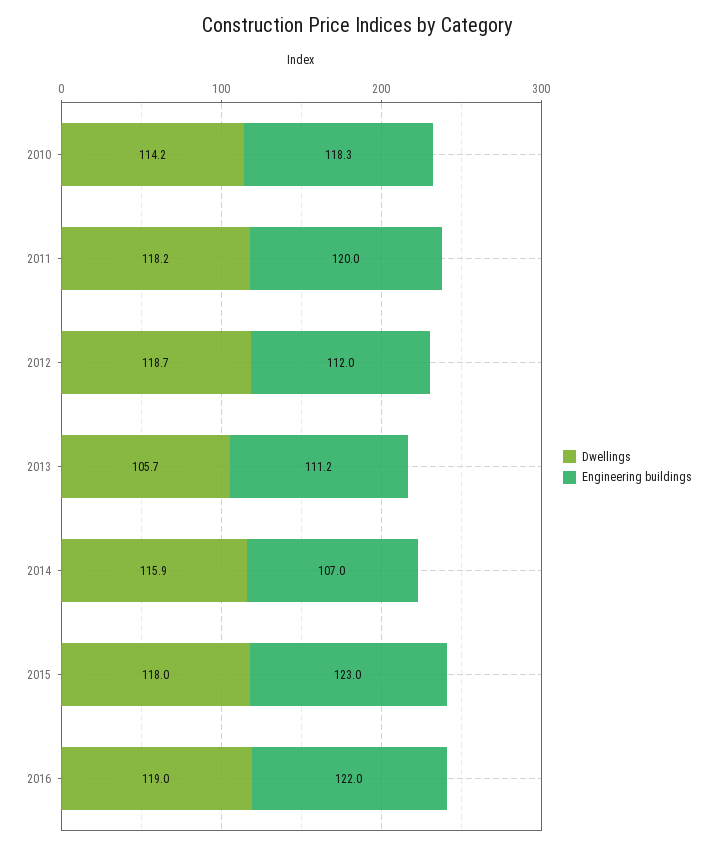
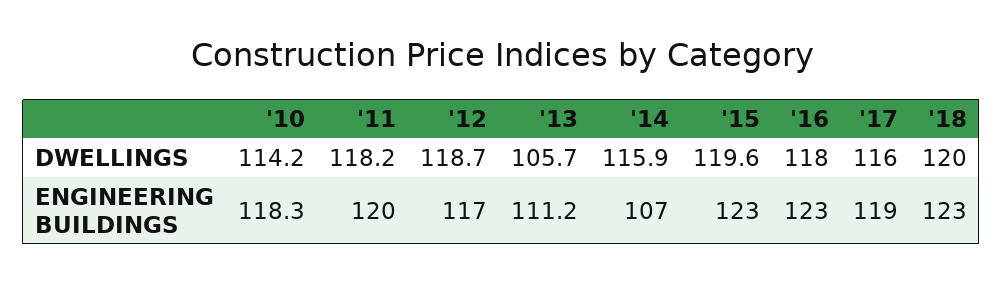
Engineering buildings, 2012: 112 -> 117
Dwellings, 2015: 118 -> 119.6
Dwellings, 2016: 119 -> 118
Engineering buildings, 2016: 122 -> 123
Dwellings, '17: none -> 116
Dwellings, '18: none -> 120
Engineering buildings, '17: none -> 119
Engineering buildings, '18: none -> 123

